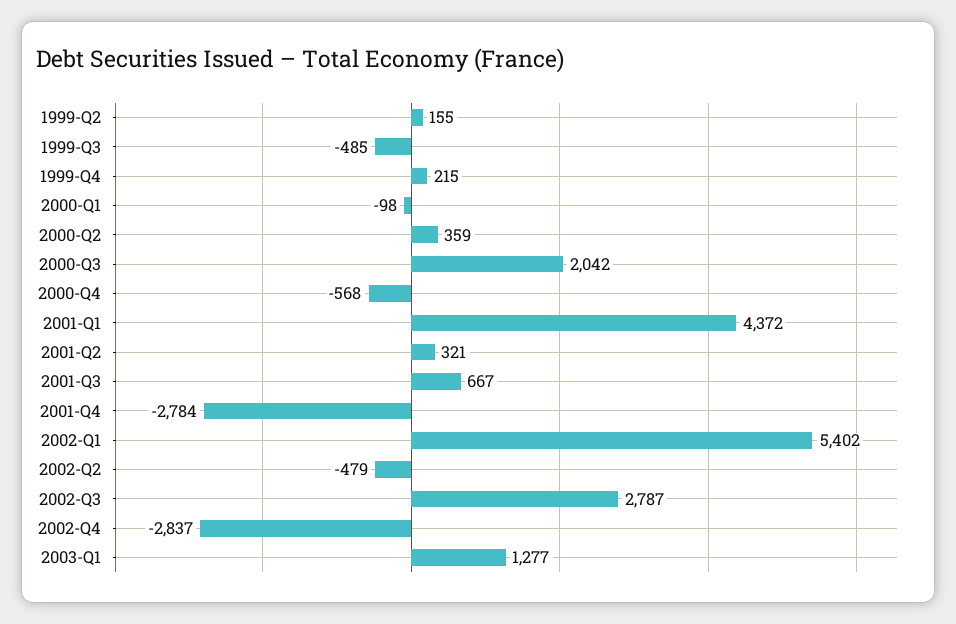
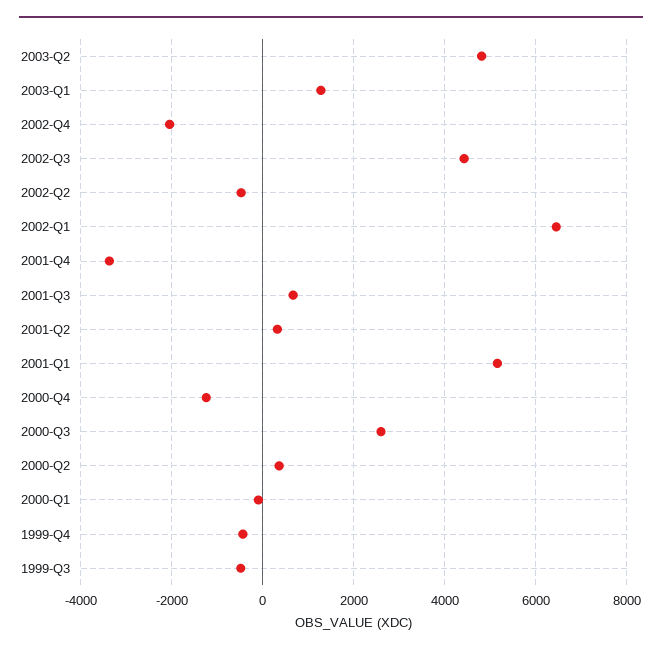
1999-Q2: 155 -> none
1999-Q4: 215 -> -400
2000-Q3: 2042 -> 2600
2000-Q4: -568 -> -1200
2001-Q1: 4372 -> 5200
2001-Q4: -2784 -> -3400
2002-Q1: 5402 -> 6400
2002-Q3: 2787 -> 4400
2002-Q4: -2837 -> -2000
2003-Q2: none -> 4800

